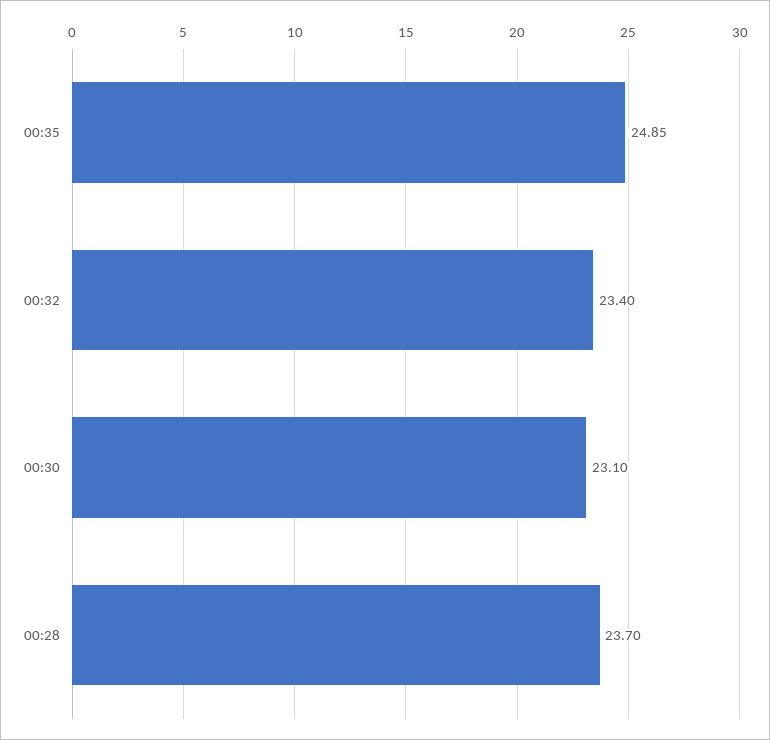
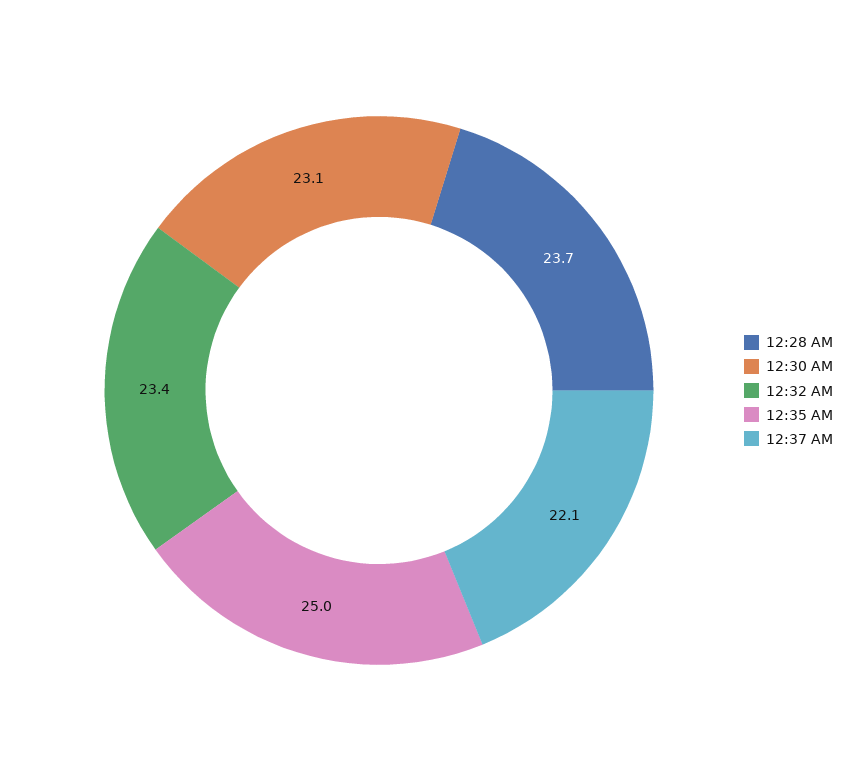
00:35: 24.85 -> 25
12:37 AM: none -> 22.1

